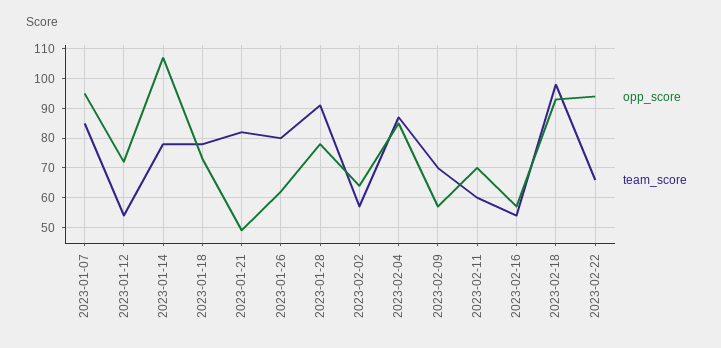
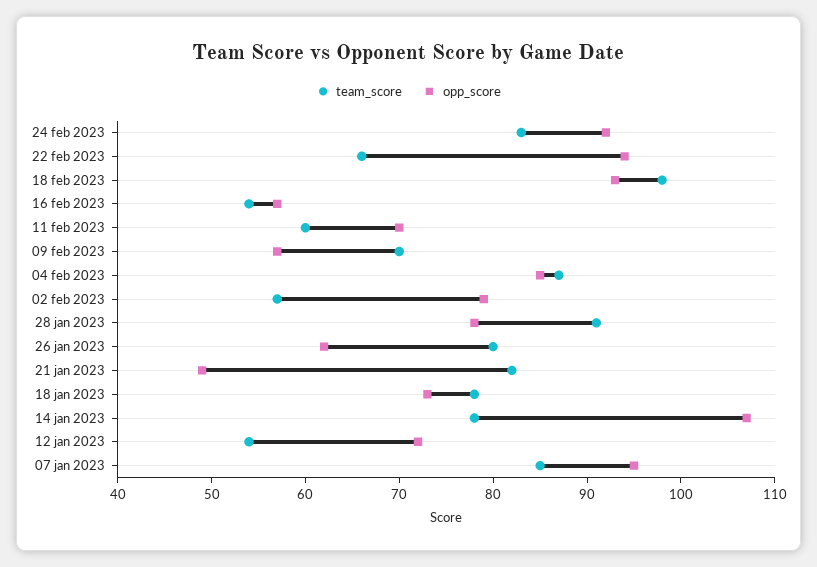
opp_score, 2023-02-02: 65 -> 79
team_score, 24 feb 2023: none -> 83
opp_score, 24 feb 2023: none -> 92

